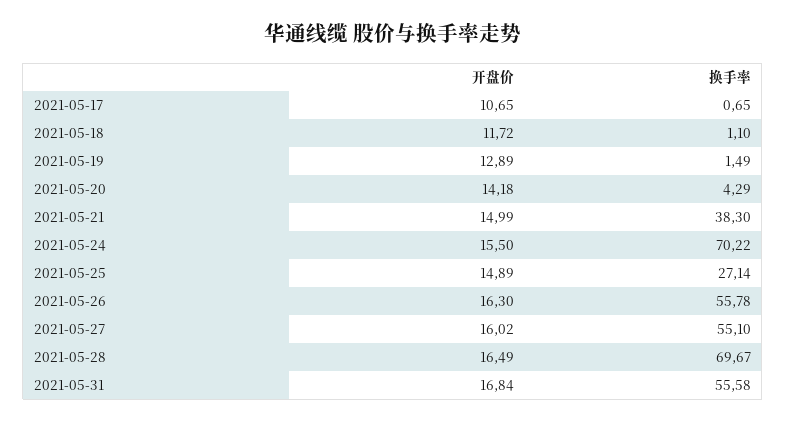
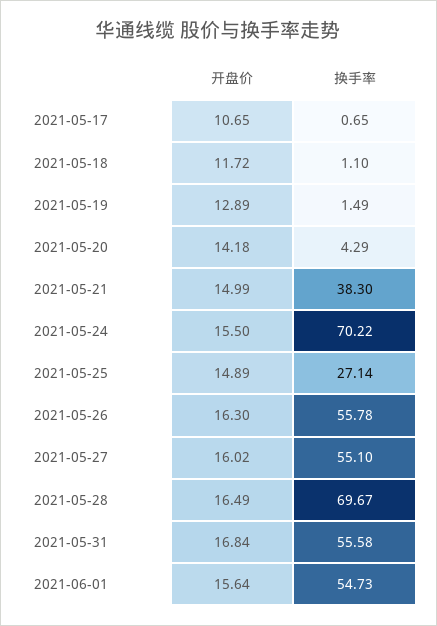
开盘价, 2021-06-01: none -> 15.64
换手率, 2021-06-01: none -> 54.73

